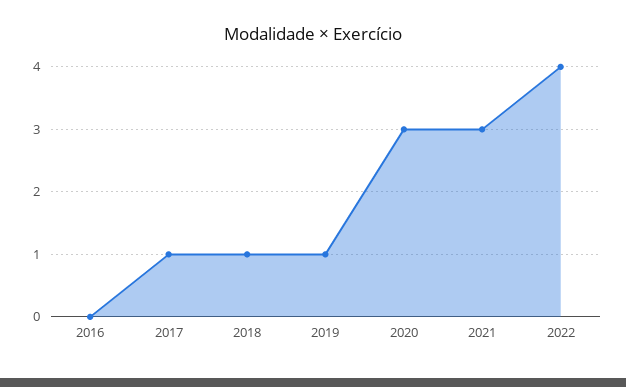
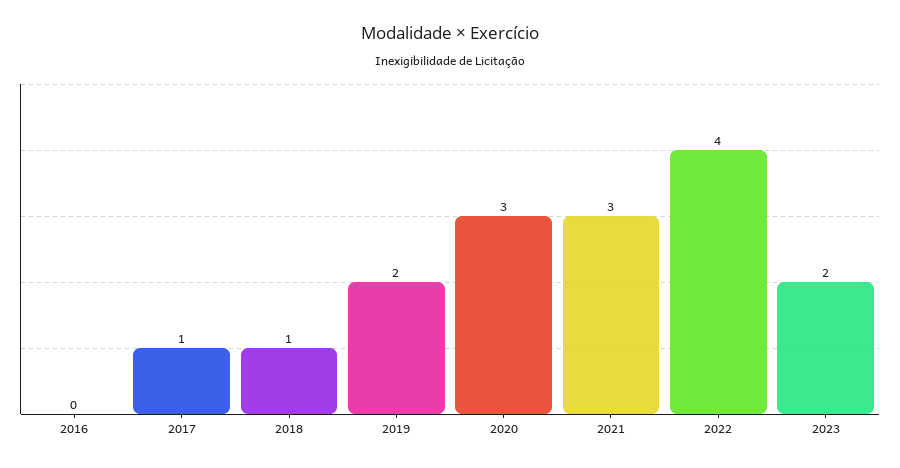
2019: 1 -> 2
2023: none -> 2

